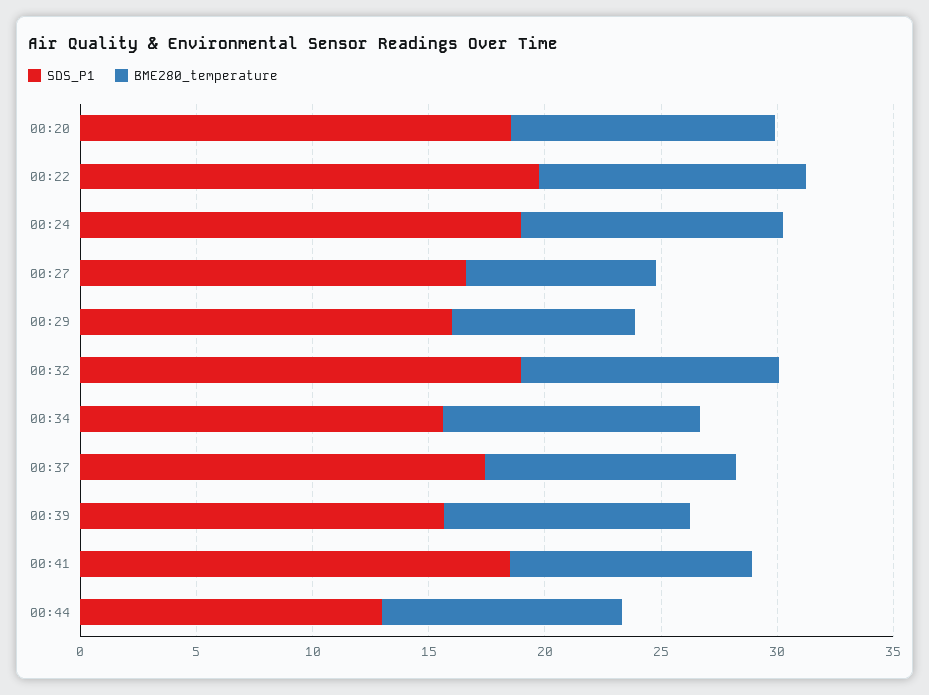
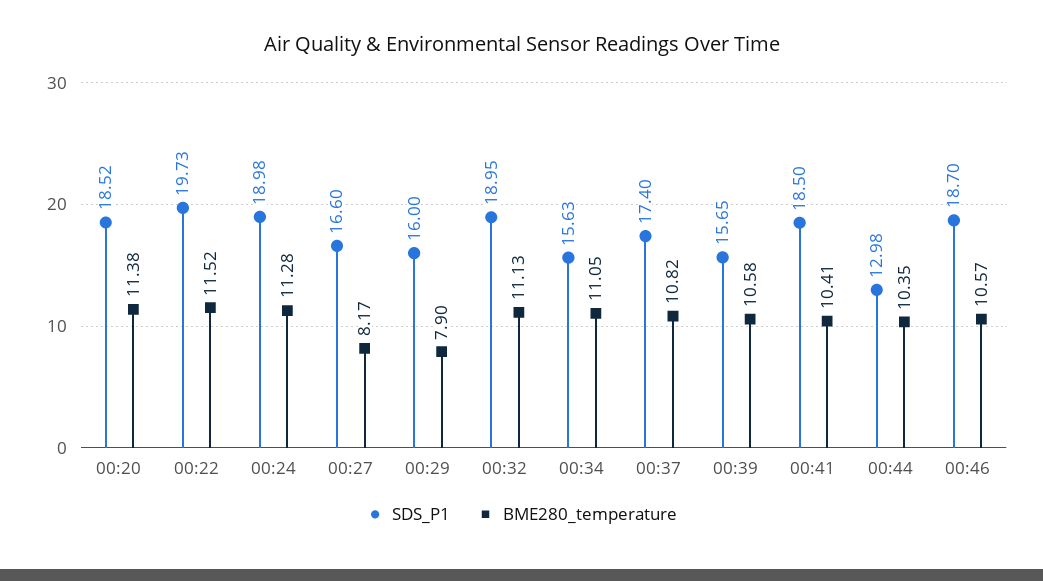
SDS_P1, 00:46: none -> 18.7
BME280_temperature, 00:46: none -> 10.57

